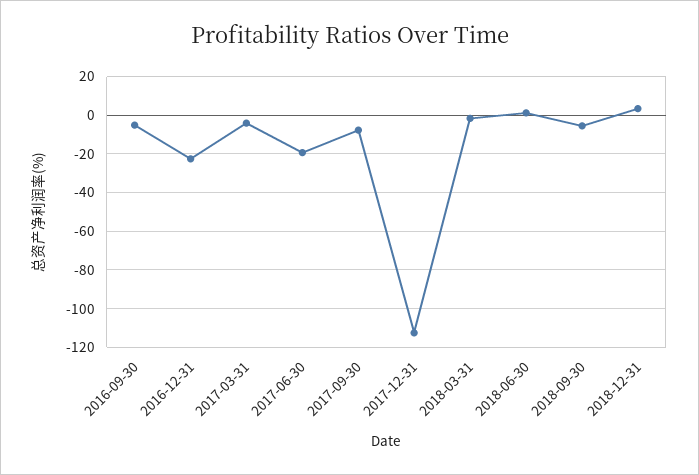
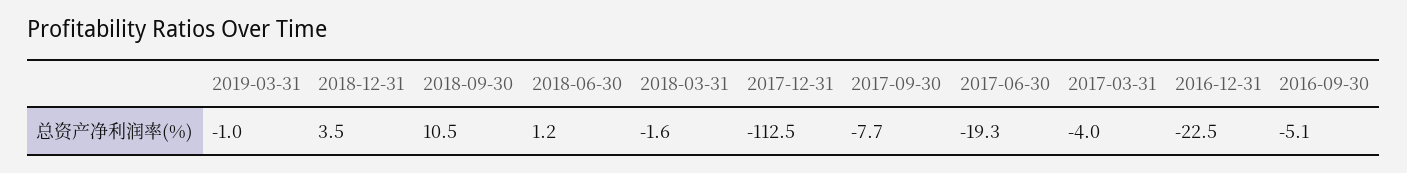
2018-09-30: -5 -> 10.5
2019-03-31: none -> -1

